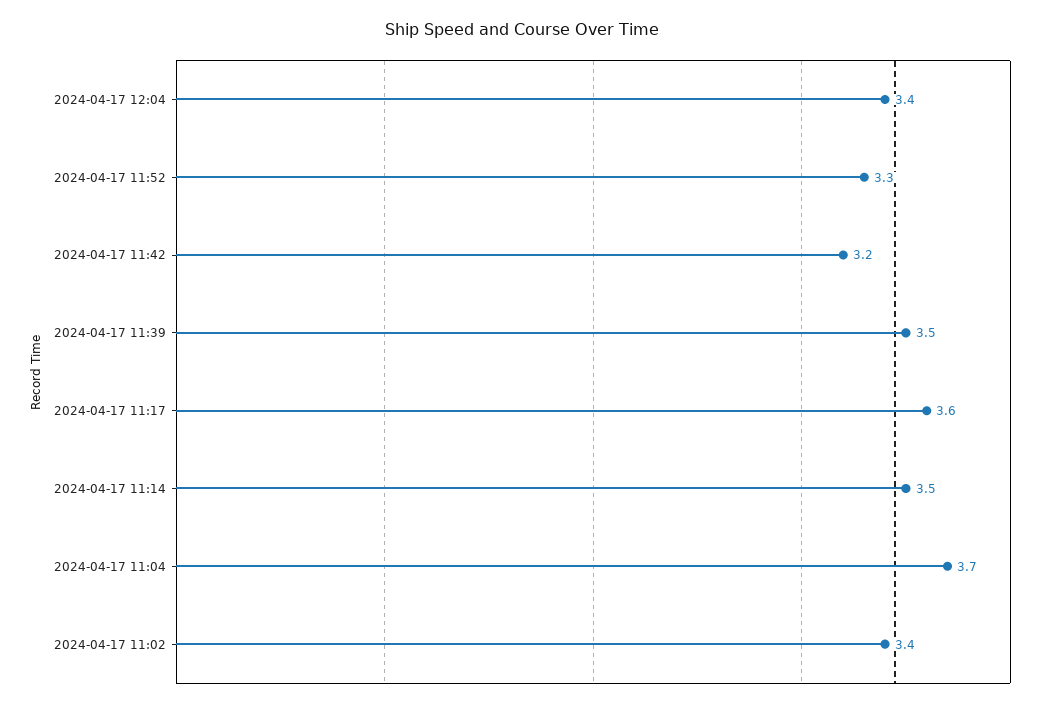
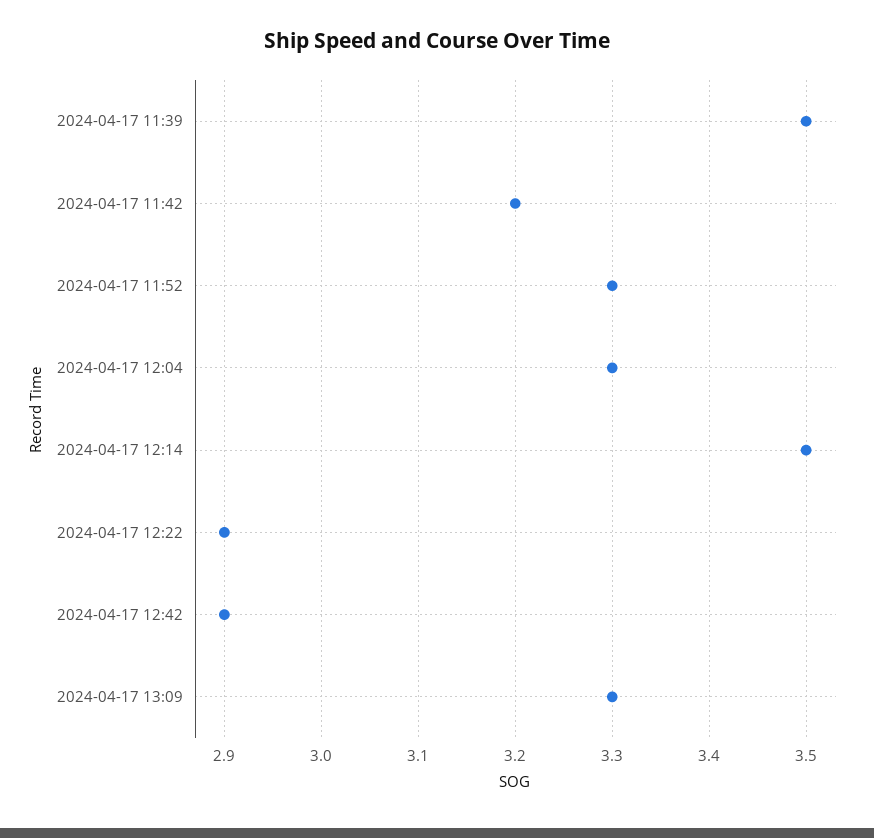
2024-04-17 12:04: 3.4 -> 3.3
2024-04-17 11:17: 3.6 -> none
2024-04-17 11:14: 3.5 -> none
2024-04-17 11:04: 3.7 -> none
2024-04-17 11:02: 3.4 -> none
2024-04-17 12:14: none -> 3.5
2024-04-17 12:22: none -> 2.9
2024-04-17 12:42: none -> 2.9
2024-04-17 13:09: none -> 3.3

